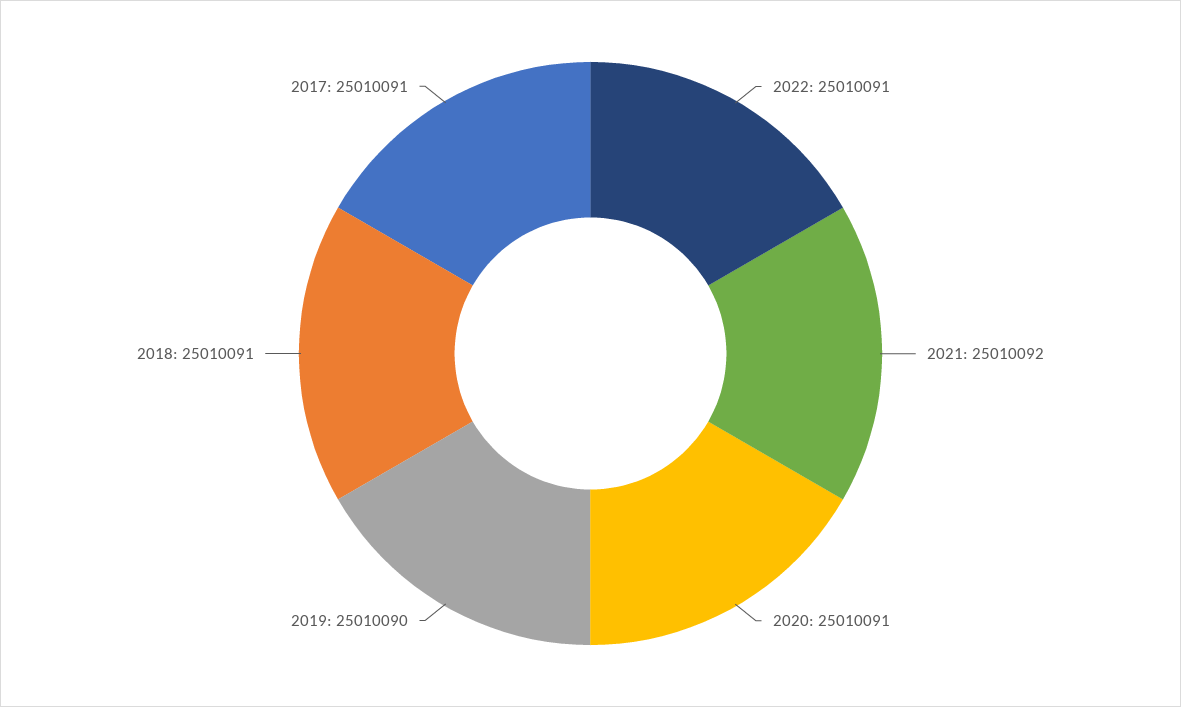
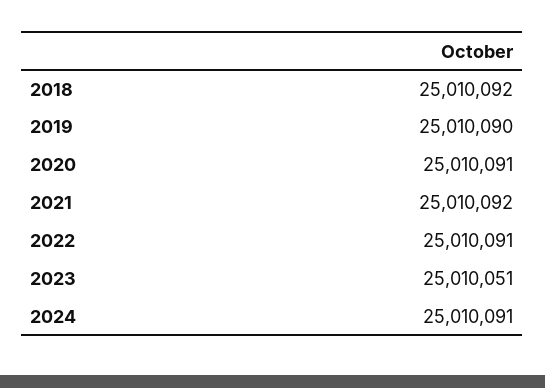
2018: 25010091 -> 25010092
2017: 25010091 -> none
2023: none -> 25010051
2024: none -> 25010091

